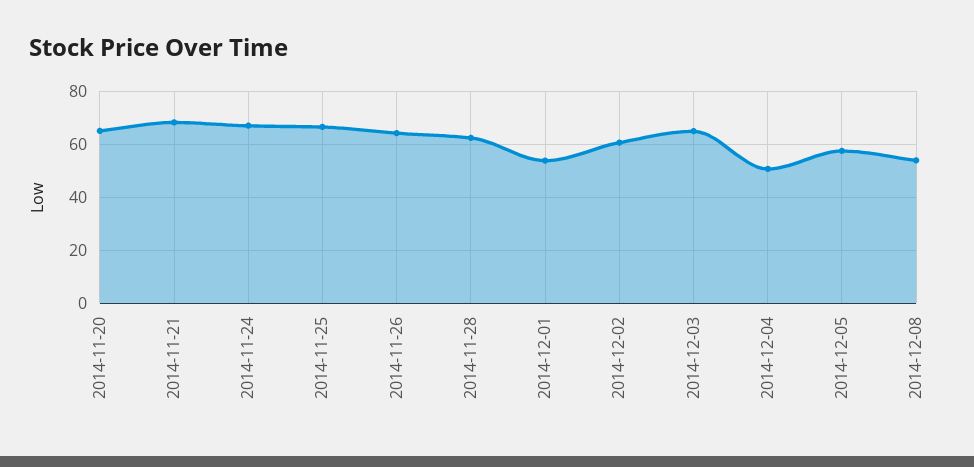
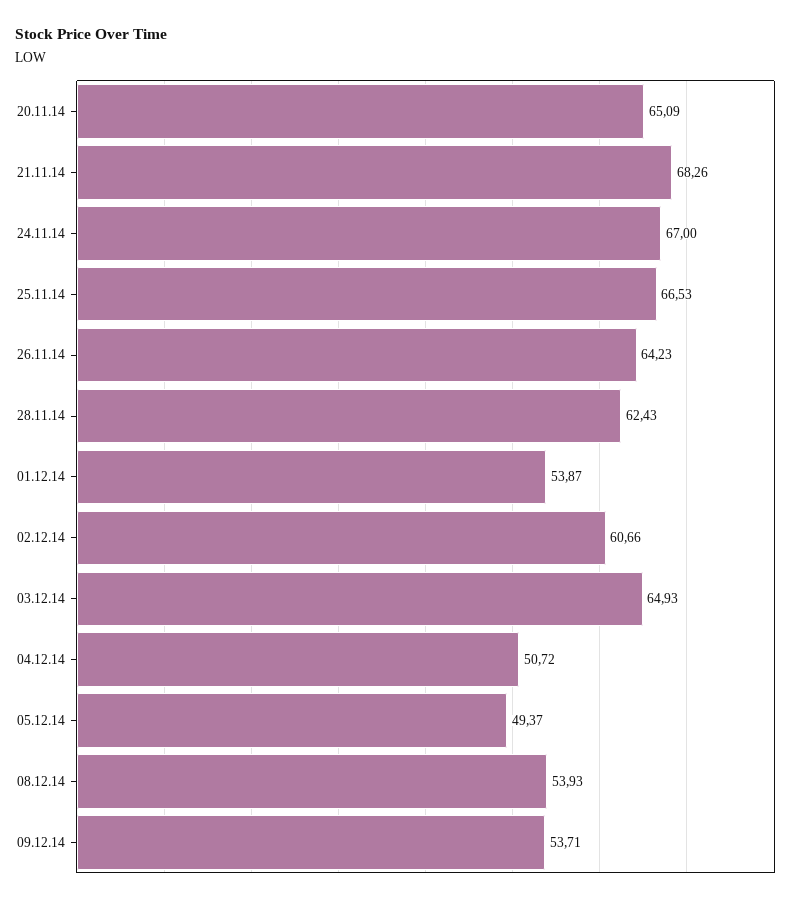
2014-12-05: 57.5 -> 49.37
09.12.14: none -> 53.71

